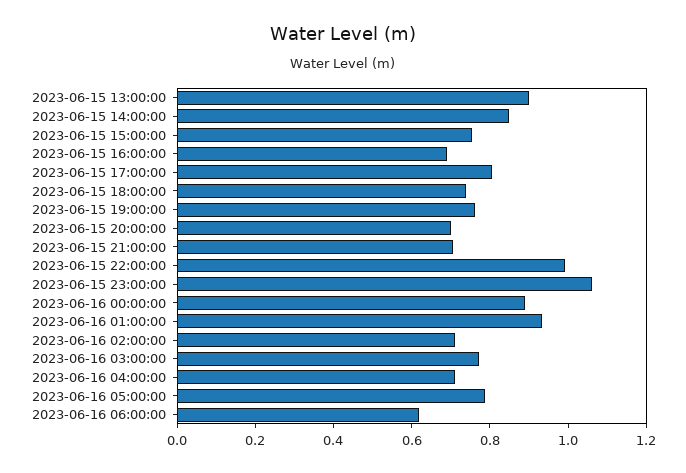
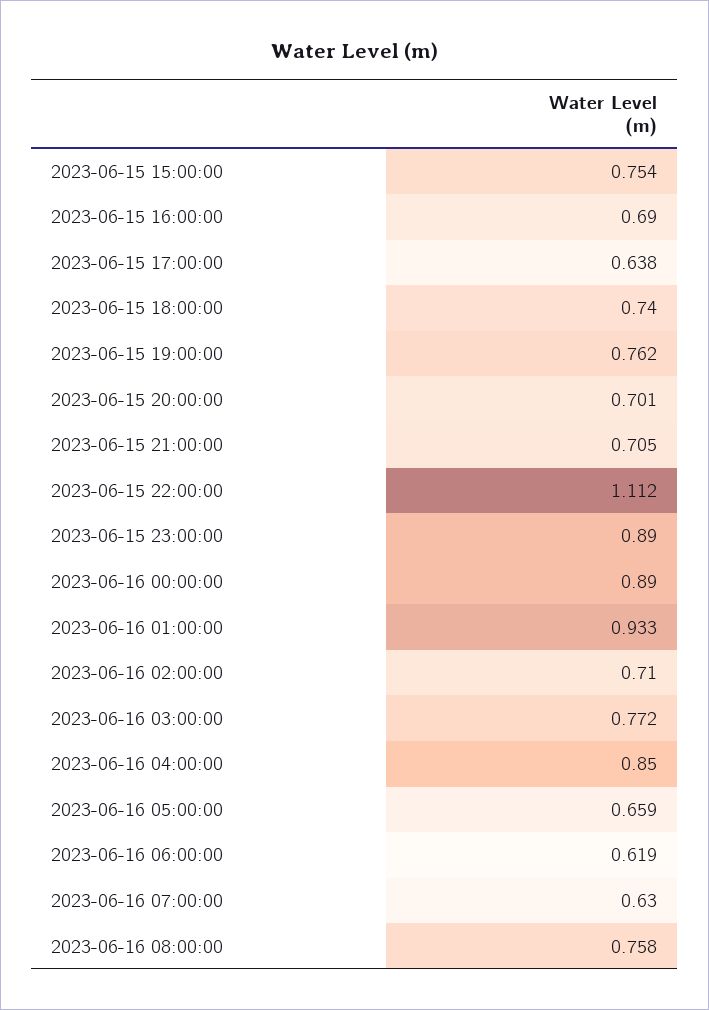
2023-06-15 13:00:00: 0.9 -> none
2023-06-15 14:00:00: 0.85 -> none
2023-06-15 17:00:00: 0.8 -> 0.638
2023-06-15 22:00:00: 1 -> 1.112
2023-06-15 23:00:00: 1.05 -> 0.89
2023-06-16 04:00:00: 0.7 -> 0.85
2023-06-16 05:00:00: 0.8 -> 0.659
2023-06-16 07:00:00: none -> 0.63
2023-06-16 08:00:00: none -> 0.758

